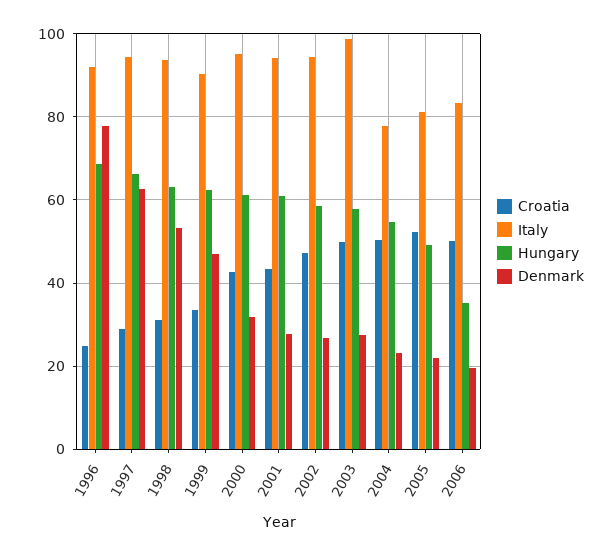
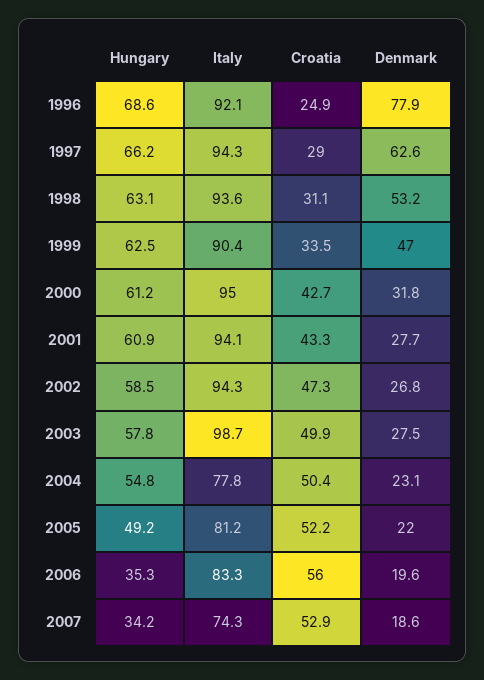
Croatia, 2006: 50 -> 56
Hungary, 2007: none -> 34.2
Italy, 2007: none -> 74.3
Croatia, 2007: none -> 52.9
Denmark, 2007: none -> 18.6

